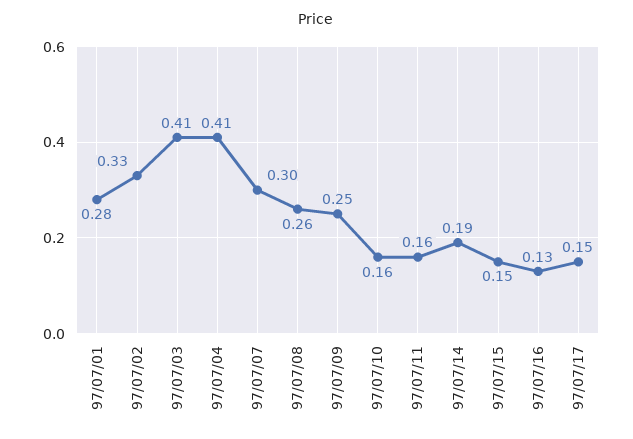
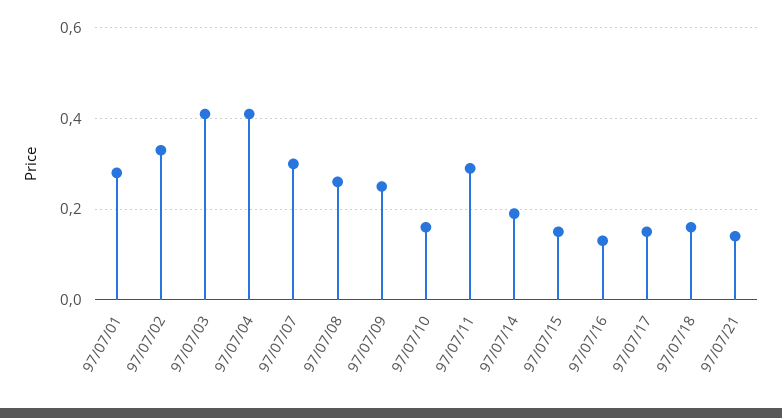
97/07/11: 0.16 -> 0.3
97/07/18: none -> 0.15
97/07/21: none -> 0.15

